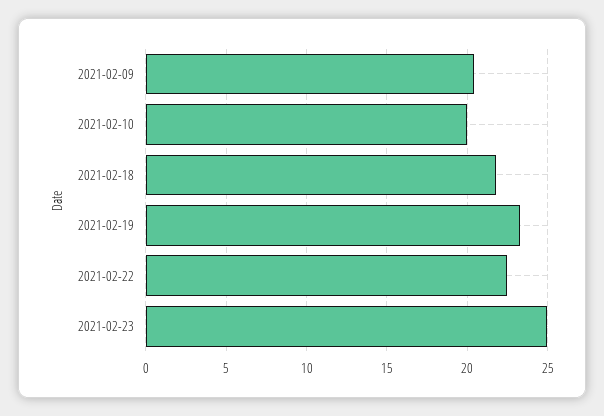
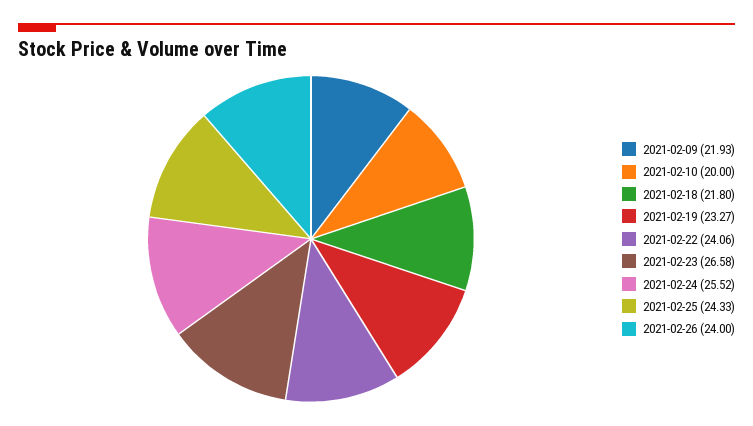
2021-02-09: 20.5 -> 21.93
2021-02-22: 22.5 -> 24.06
2021-02-23: 25 -> 26.58
2021-02-24: none -> 25.52
2021-02-25: none -> 24.33
2021-02-26: none -> 24

